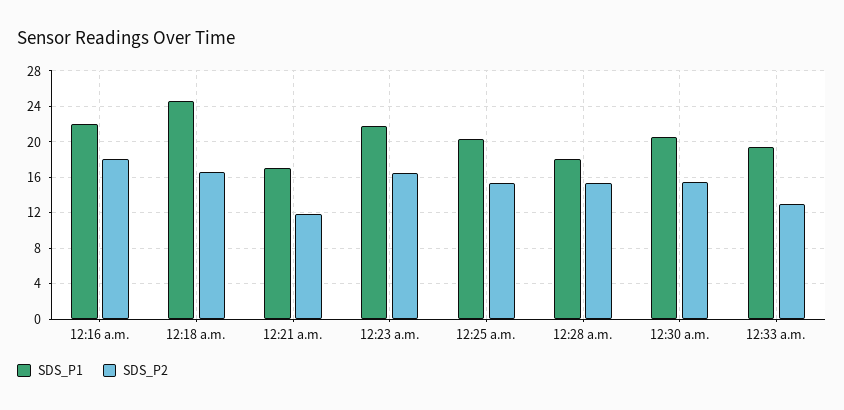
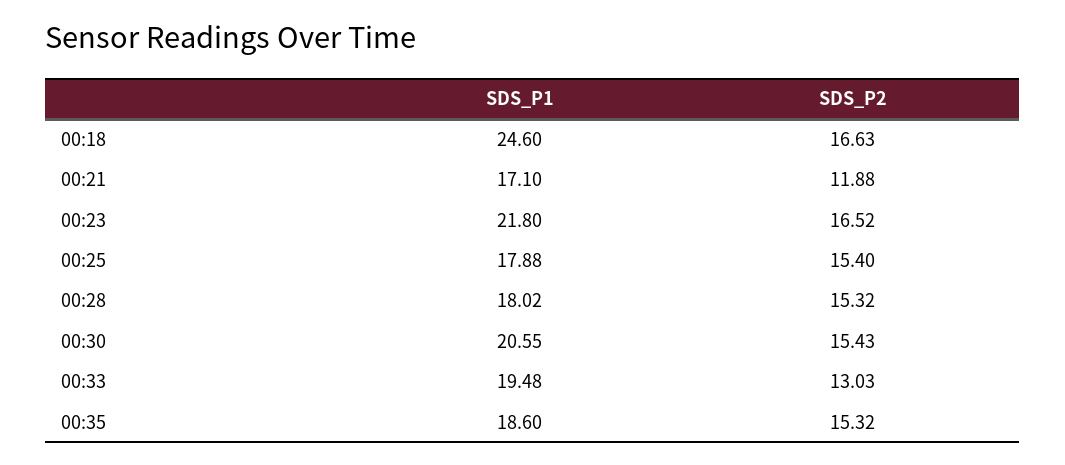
SDS_P1, 12:16 a.m.: 22 -> none
SDS_P2, 12:16 a.m.: 18 -> none
SDS_P1, 12:25 a.m.: 20 -> 17.88
SDS_P1, 00:35: none -> 18.6
SDS_P2, 00:35: none -> 15.32

